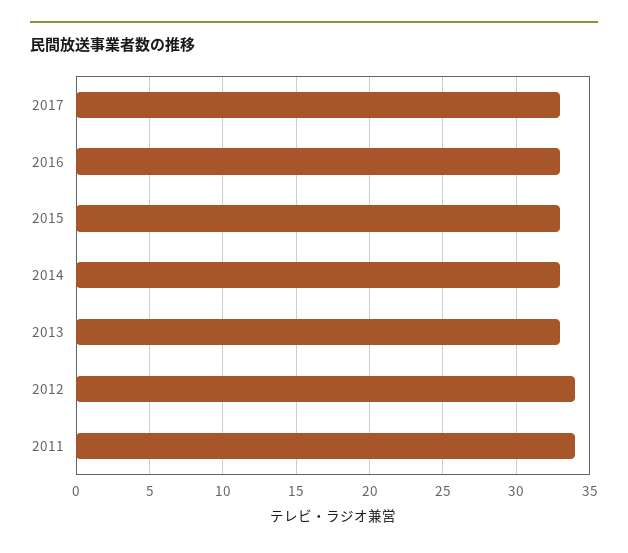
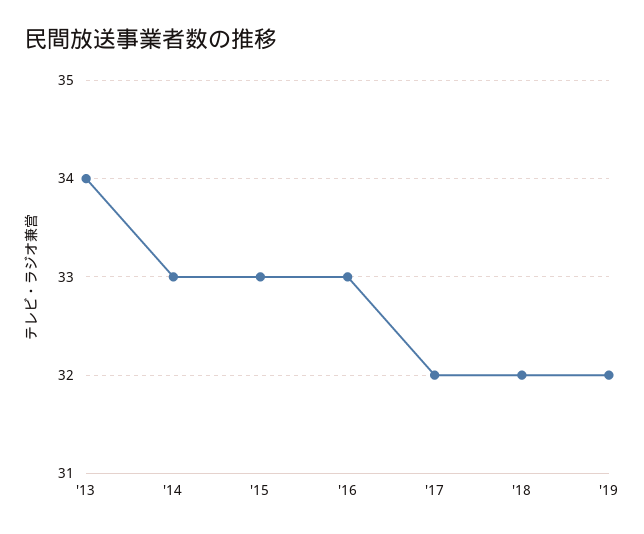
2017: 33 -> 32
2013: 33 -> 34
2012: 34 -> none
2011: 34 -> none
'18: none -> 32
'19: none -> 32

